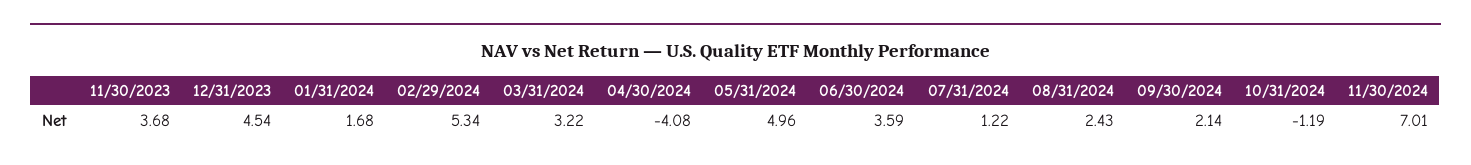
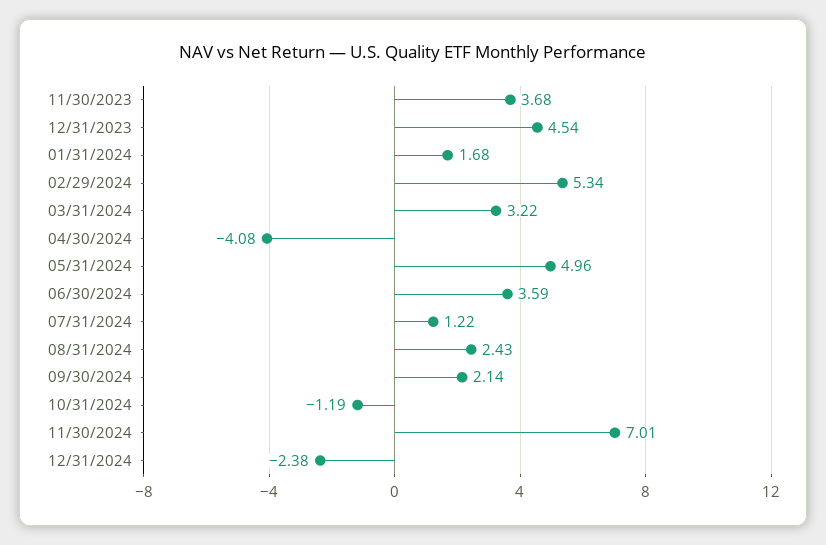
12/31/2024: none -> -2.38

